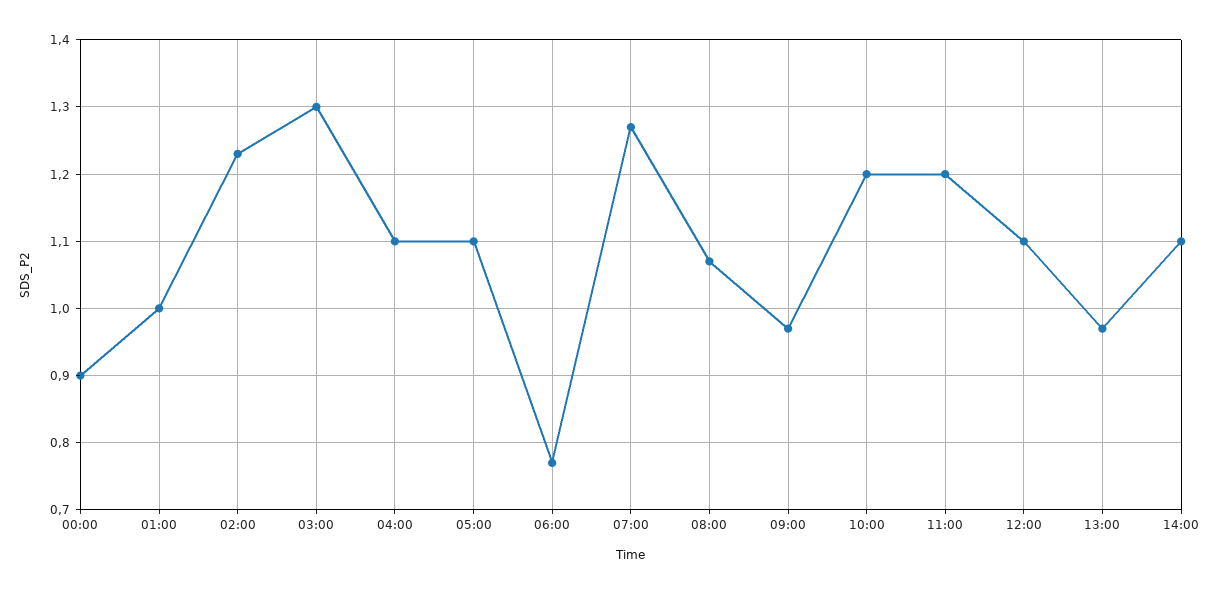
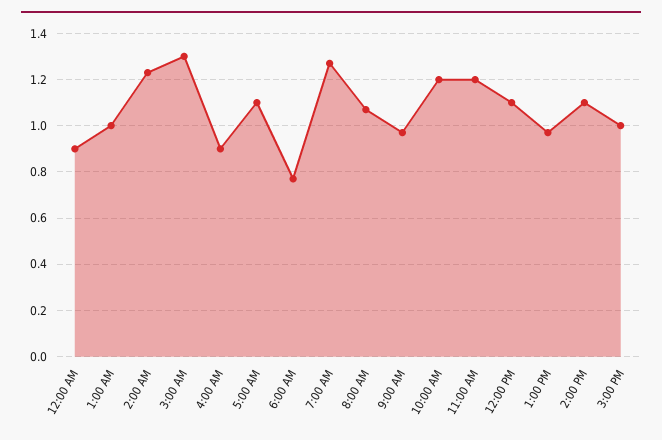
04:00: 1.1 -> 0.9
3:00 PM: none -> 1

